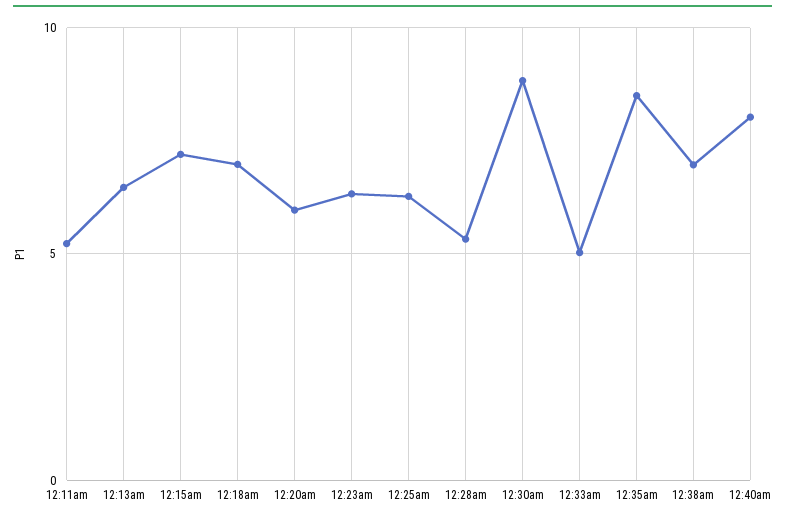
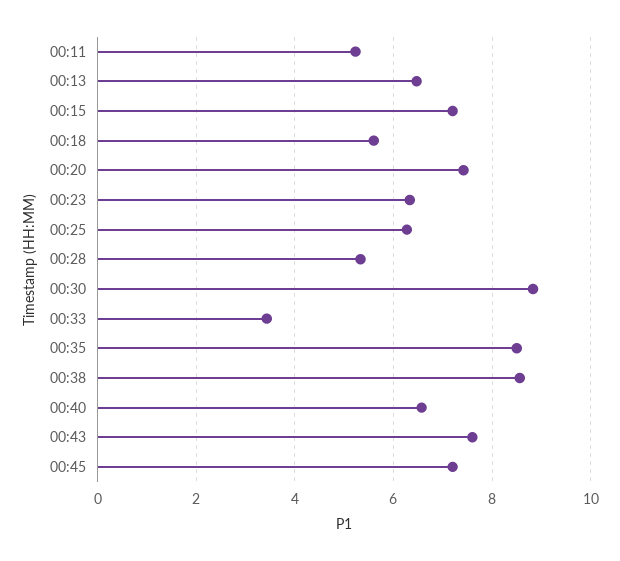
12:18am: 7 -> 5.6
12:20am: 6 -> 7.4
12:33am: 5 -> 3.4
12:38am: 7 -> 8.6
12:40am: 8 -> 6.6
00:43: none -> 7.6
00:45: none -> 7.2

